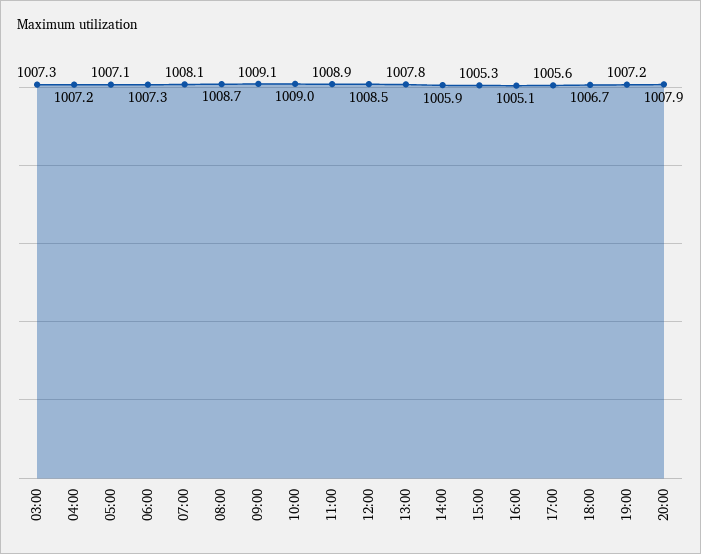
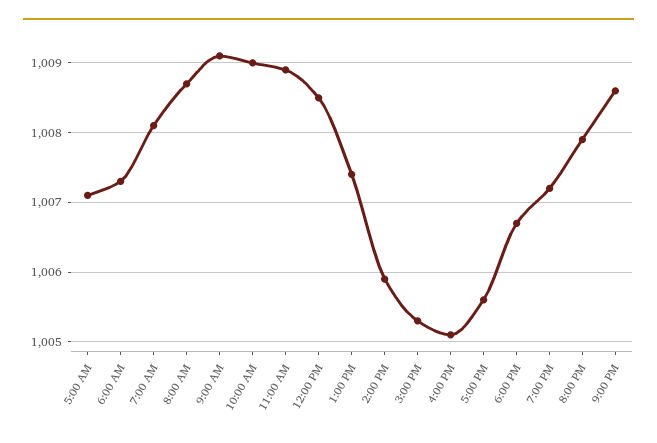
03:00: 1007.3 -> none
04:00: 1007.2 -> none
13:00: 1007.8 -> 1007.4
9:00 PM: none -> 1008.6

